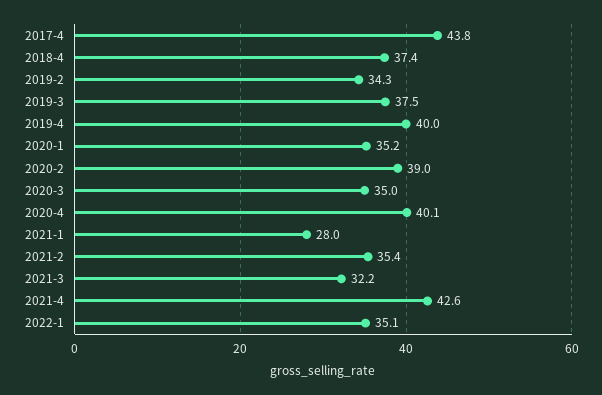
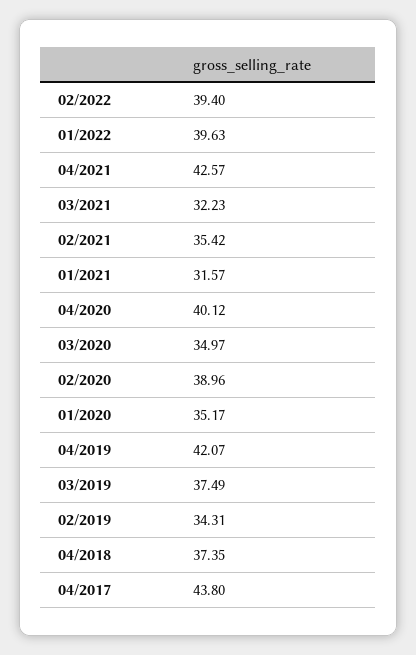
2019-4: 40 -> 42.07
2021-1: 28 -> 31.57
2022-1: 35.1 -> 39.63
02/2022: none -> 39.4

